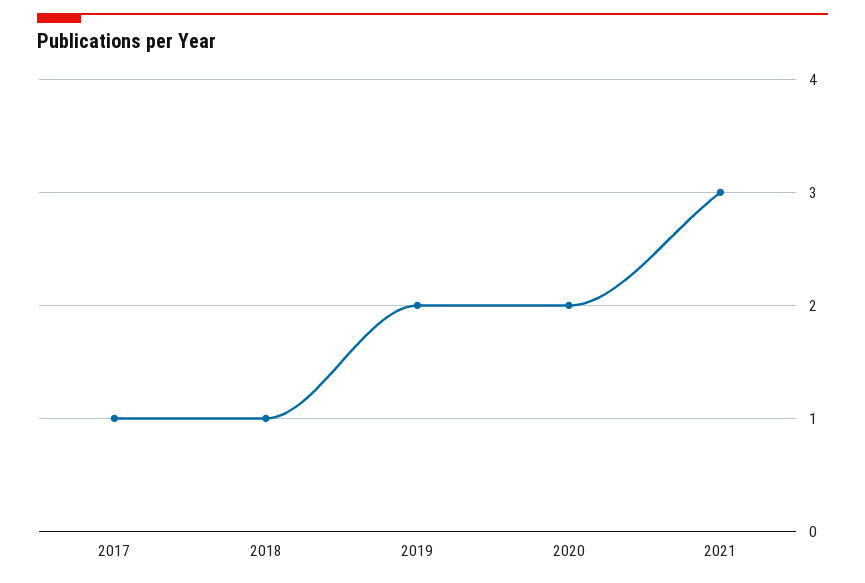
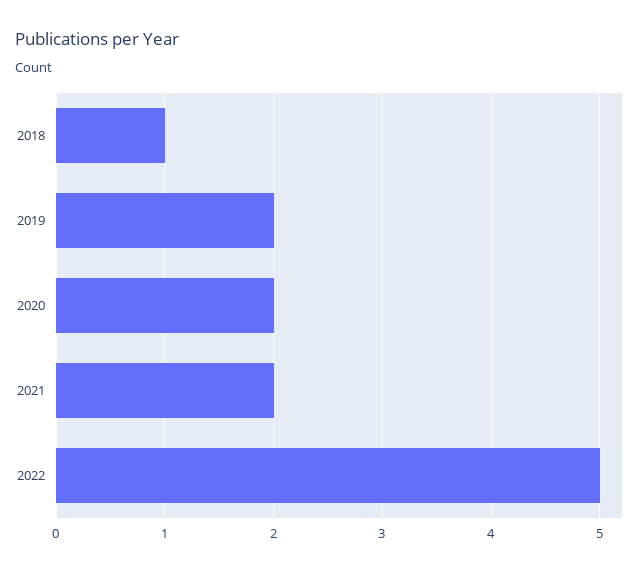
2017: 1 -> none
2021: 3 -> 2
2022: none -> 5

